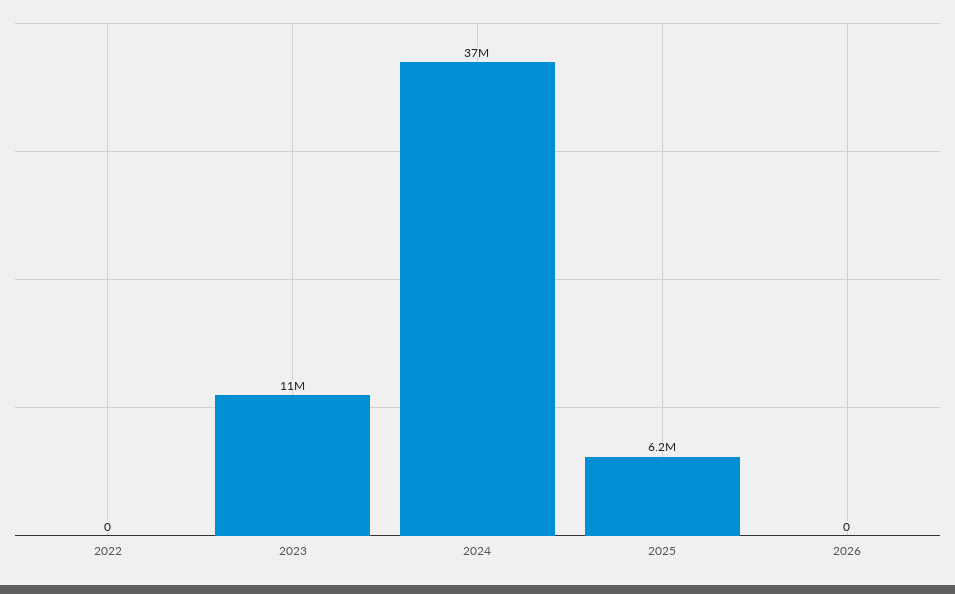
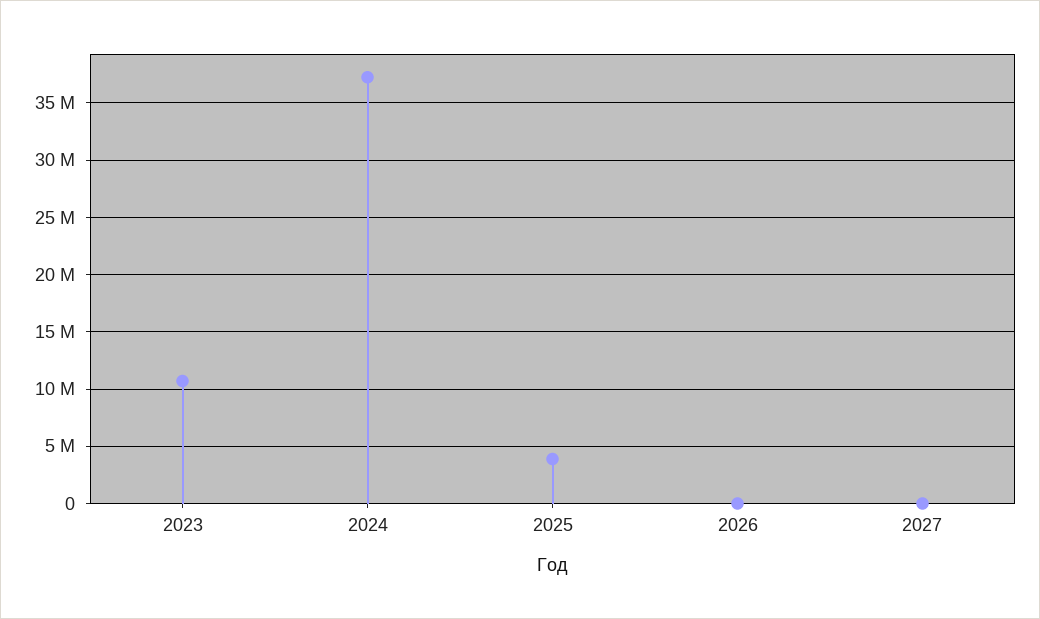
2022: 0 -> none
2025: 6200000 -> 4000000
2027: none -> 0

